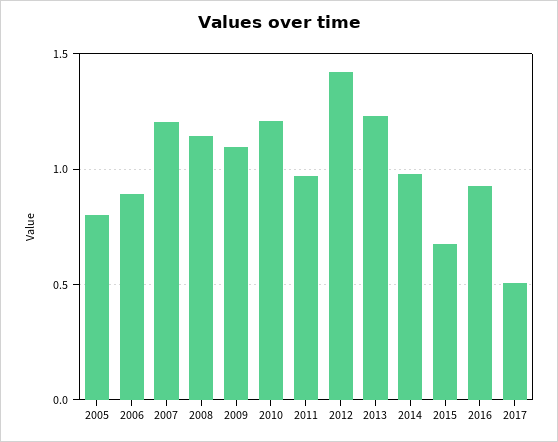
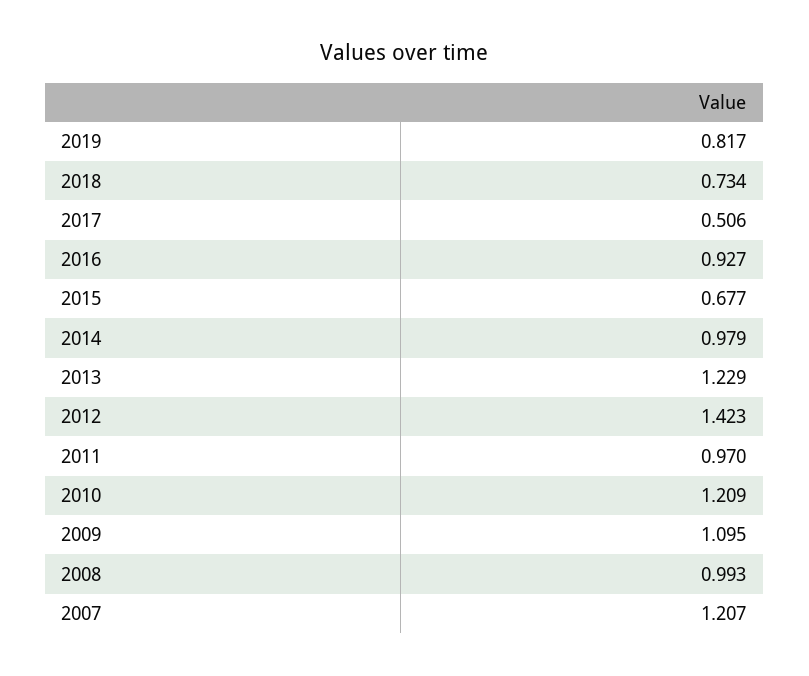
2005: 0.8 -> none
2006: 0.9 -> none
2008: 1.15 -> 0.993
2019: none -> 0.817
2018: none -> 0.734

